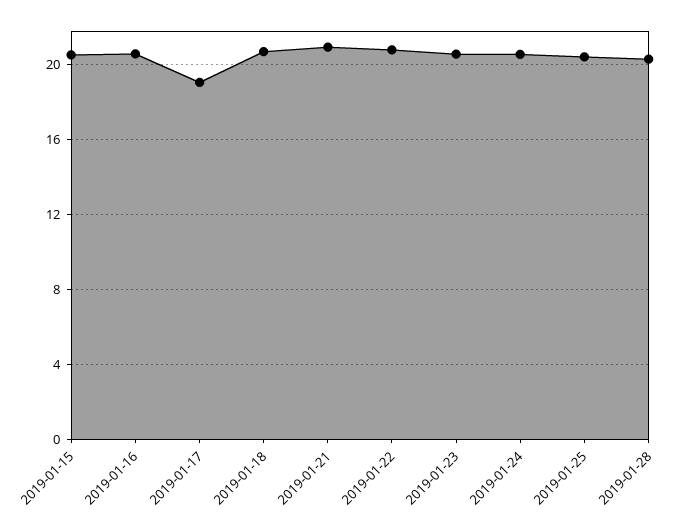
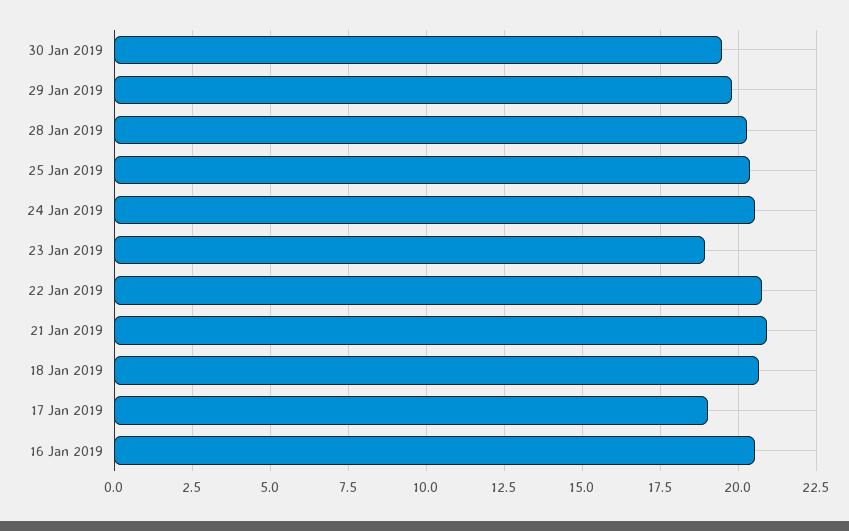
2019-01-15: 20.5 -> none
2019-01-23: 20.5 -> 19
30 Jan 2019: none -> 19.5
29 Jan 2019: none -> 19.75

